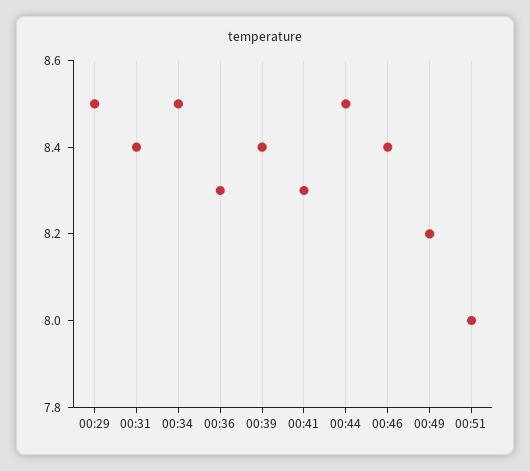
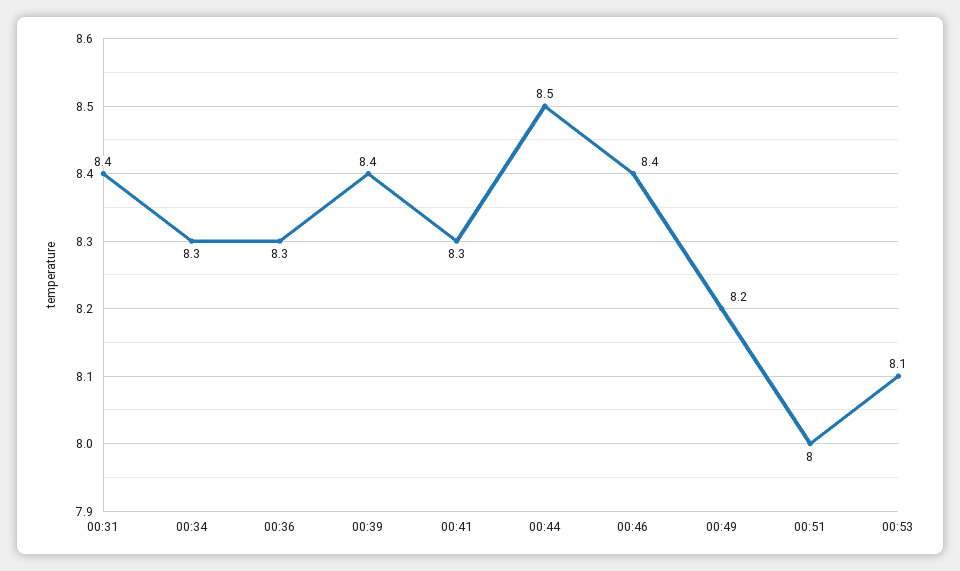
00:29: 8.5 -> none
00:34: 8.5 -> 8.3
00:53: none -> 8.1

